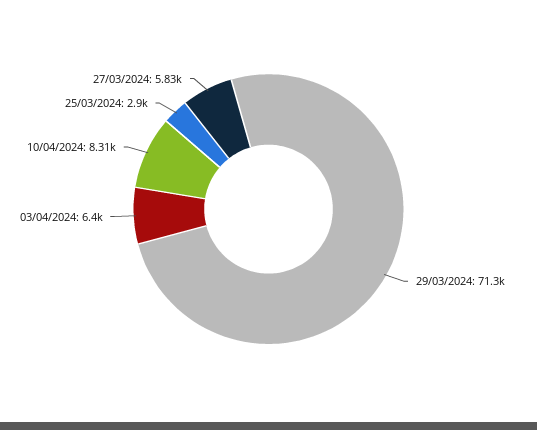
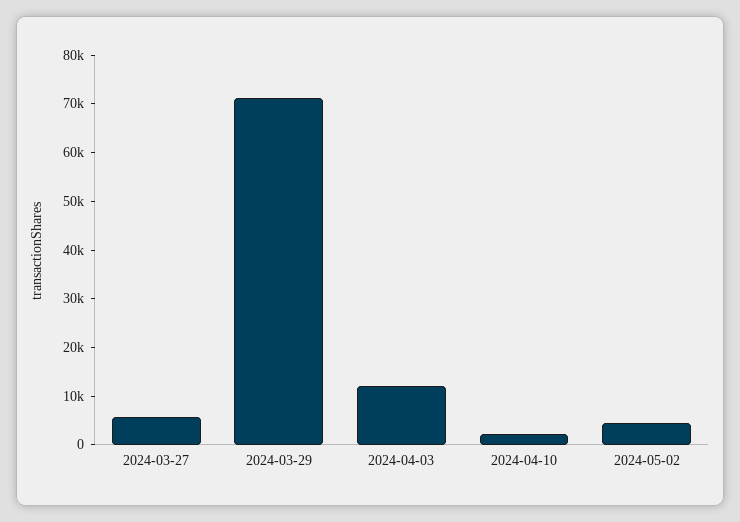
03/04/2024: 6400 -> 12000
10/04/2024: 8310 -> 2000
25/03/2024: 2900 -> none
2024-05-02: none -> 4000

